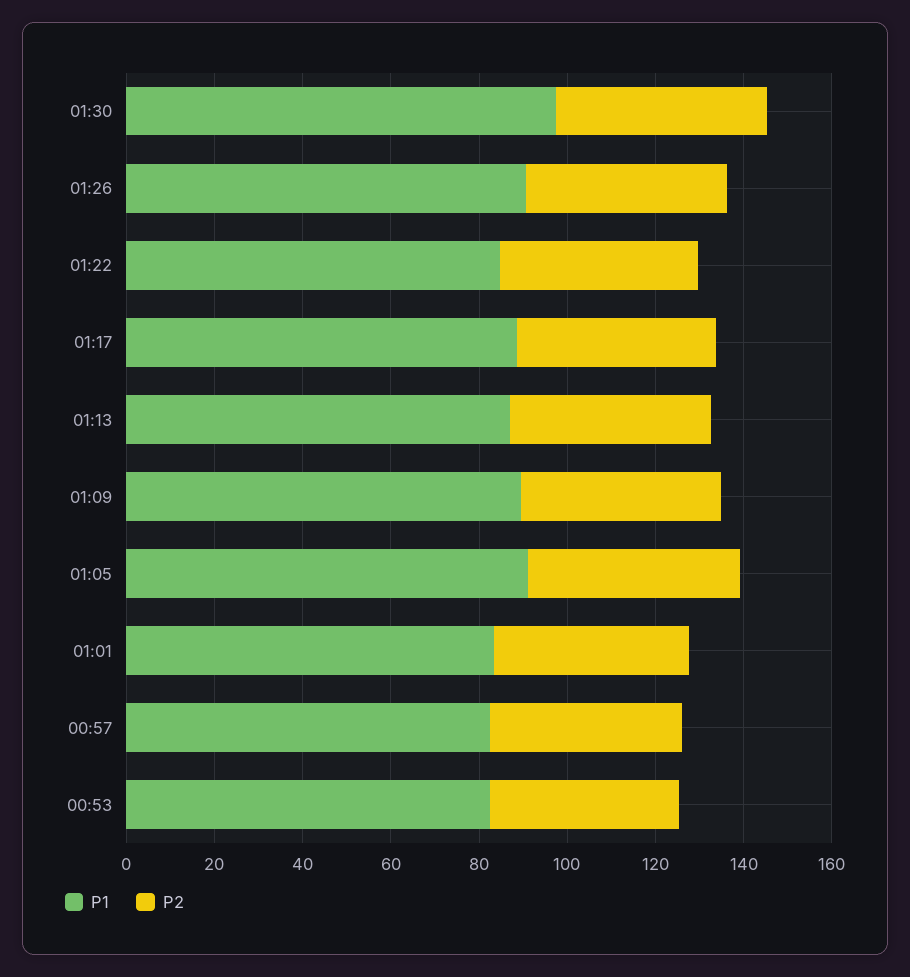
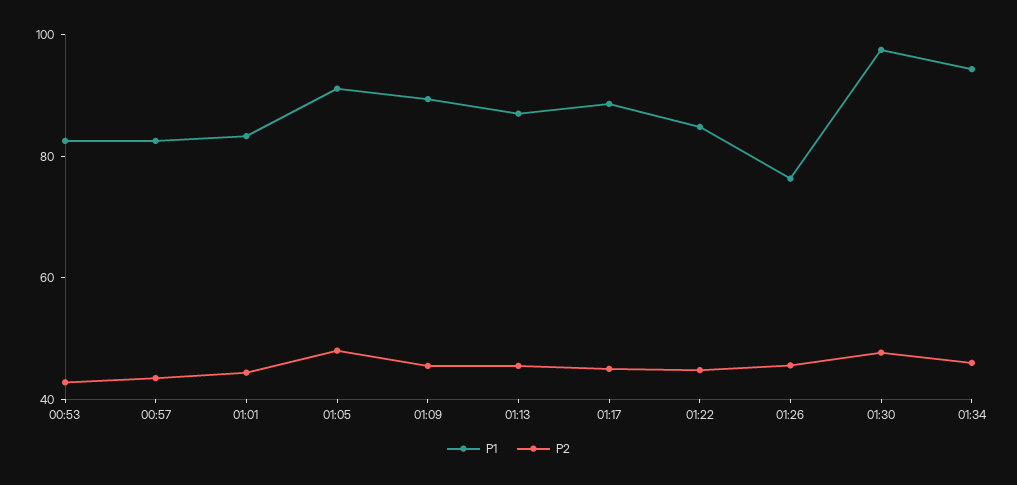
P1, 01:26: 90 -> 75
P1, 01:34: none -> 95
P2, 01:34: none -> 45

